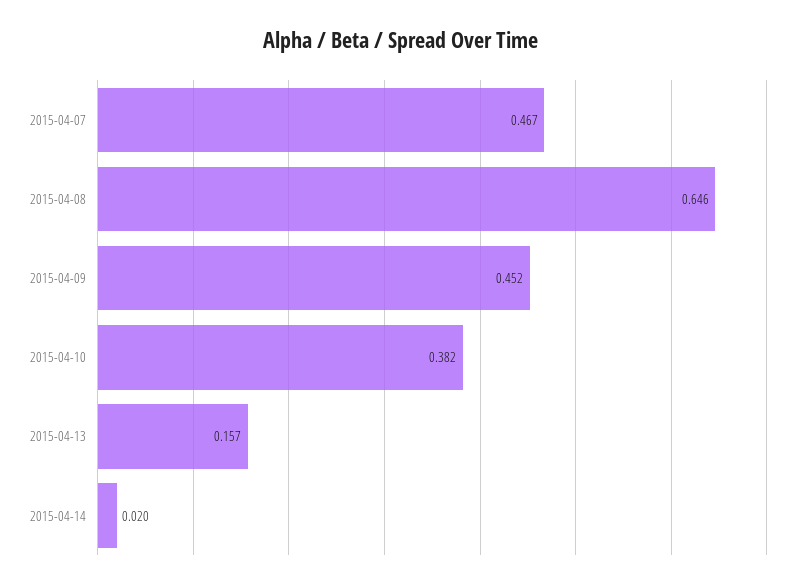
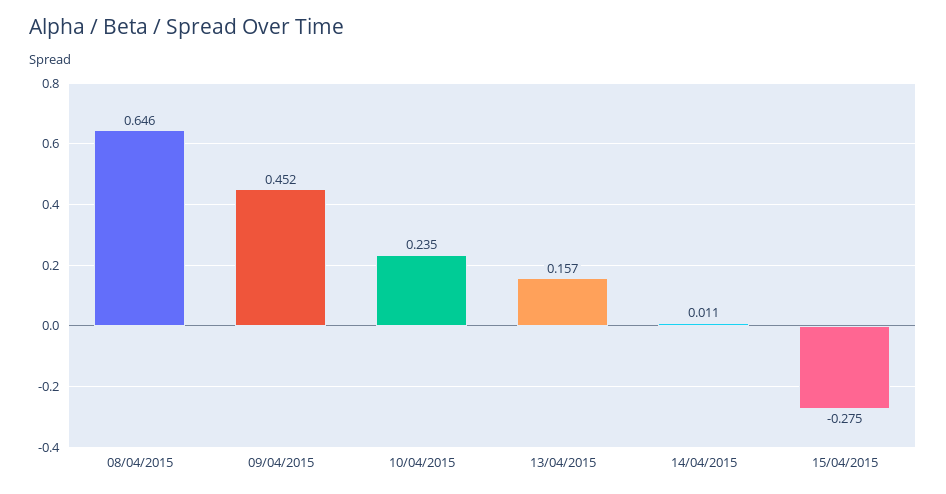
2015-04-07: 0.467 -> none
2015-04-10: 0.382 -> 0.235
2015-04-14: 0.02 -> 0.011
15/04/2015: none -> -0.275

